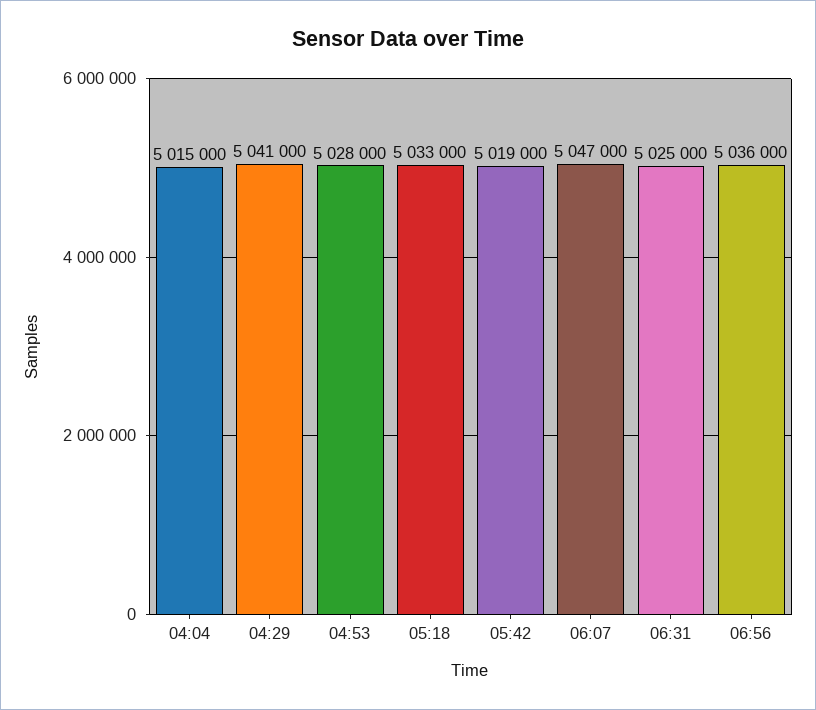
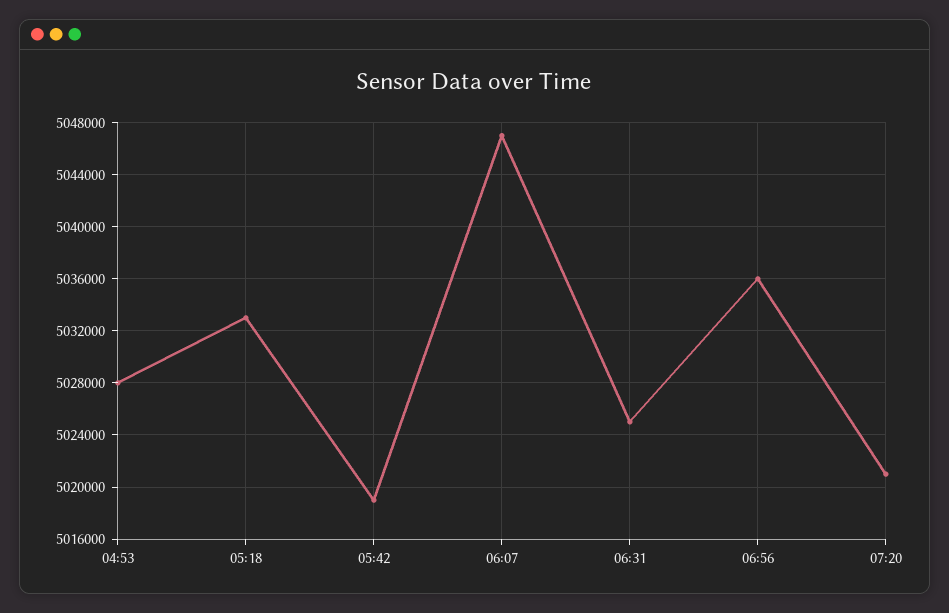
04:04: 5015000 -> none
04:29: 5041000 -> none
07:20: none -> 5021000

